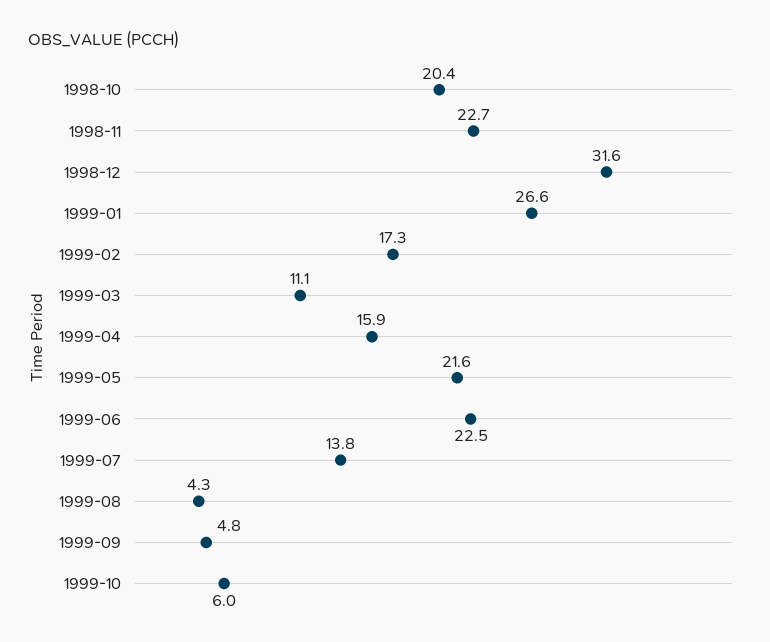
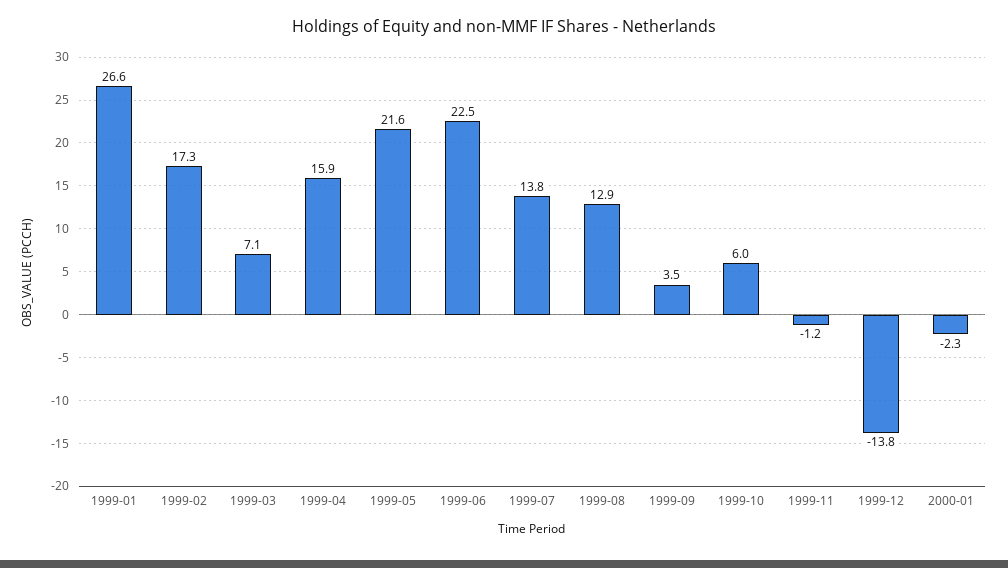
1998-10: 20.4 -> none
1998-11: 22.7 -> none
1998-12: 31.6 -> none
1999-03: 11.1 -> 7.1
1999-08: 4.3 -> 12.9
1999-09: 4.8 -> 3.5
1999-11: none -> -1.2
1999-12: none -> -13.8
2000-01: none -> -2.3

